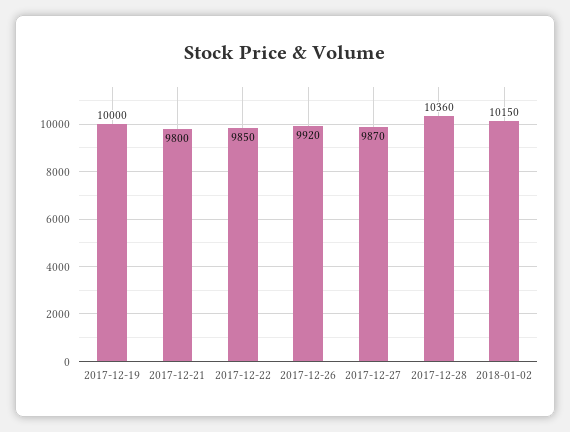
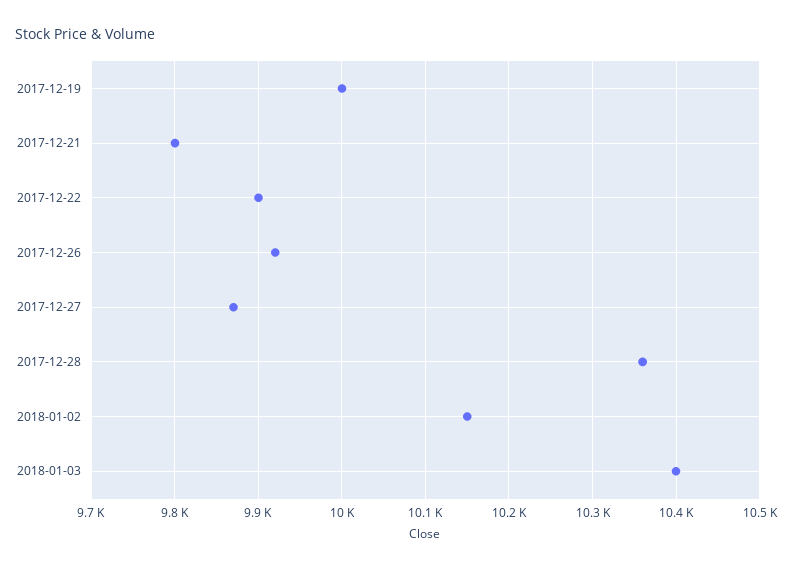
2017-12-22: 9850 -> 9900
2018-01-03: none -> 10400

